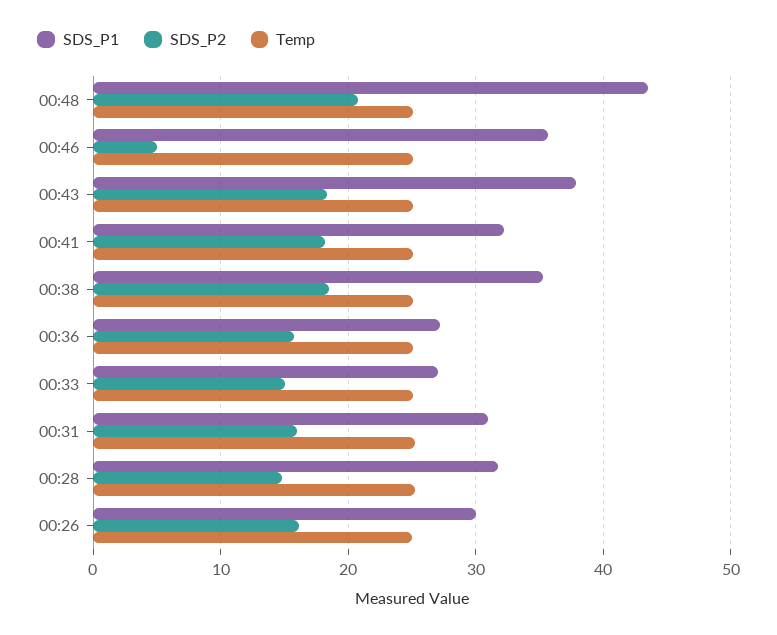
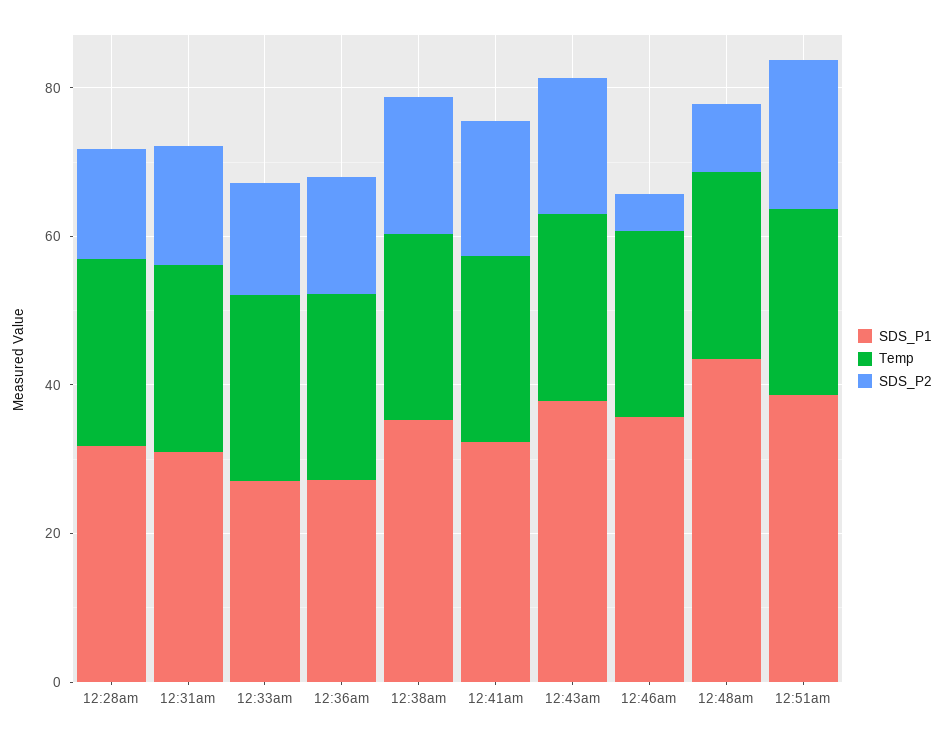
SDS_P2, 00:48: 21 -> 10
SDS_P1, 00:26: 30 -> none
SDS_P2, 00:26: 16 -> none
Temp, 00:26: 25 -> none
SDS_P1, 12:51am: none -> 40
Temp, 12:51am: none -> 25
SDS_P2, 12:51am: none -> 20

